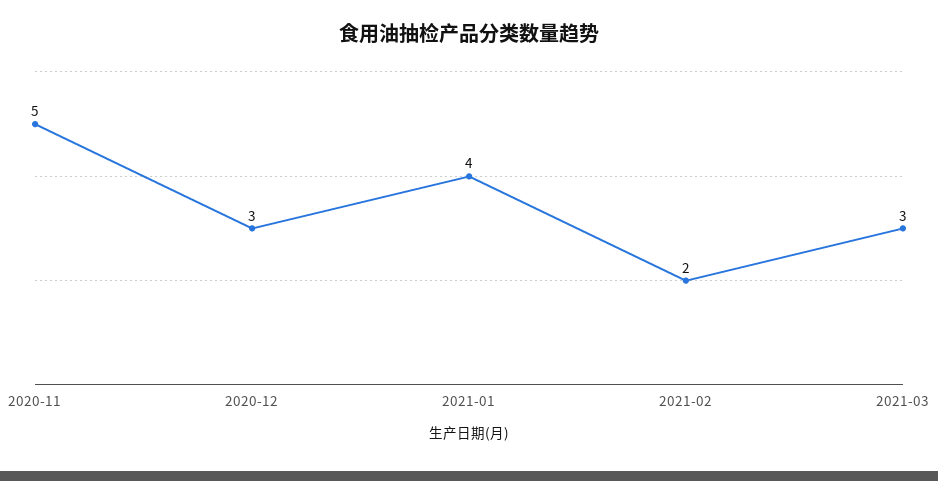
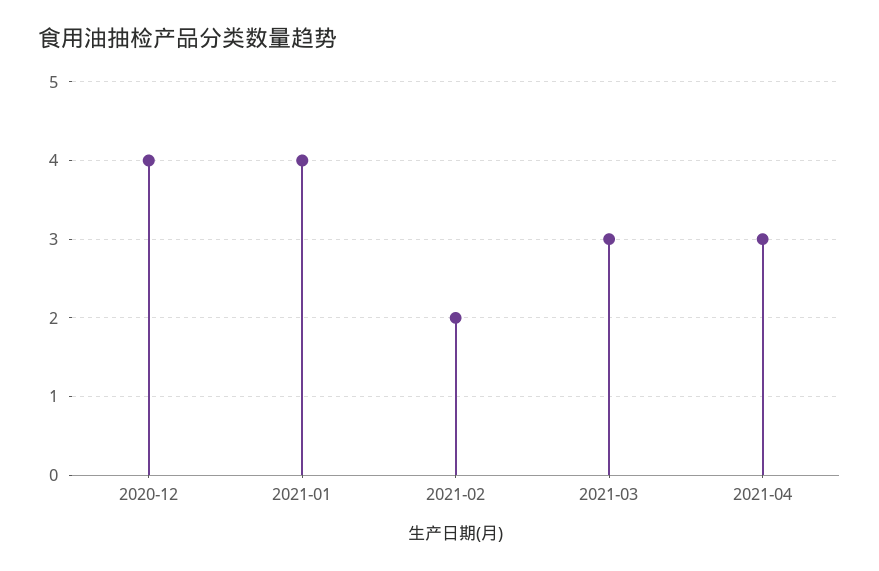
2020-11: 5 -> none
2020-12: 3 -> 4
2021-04: none -> 3

